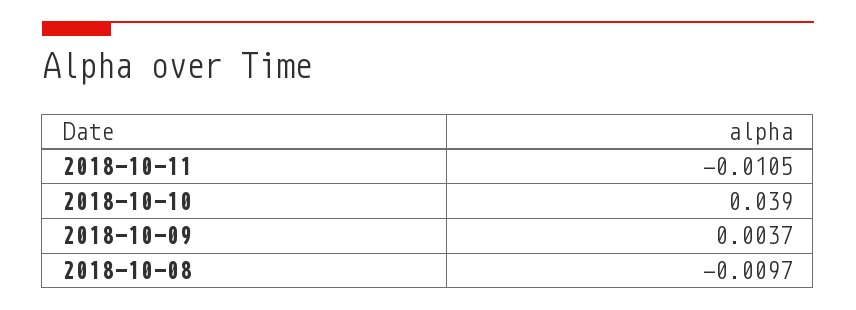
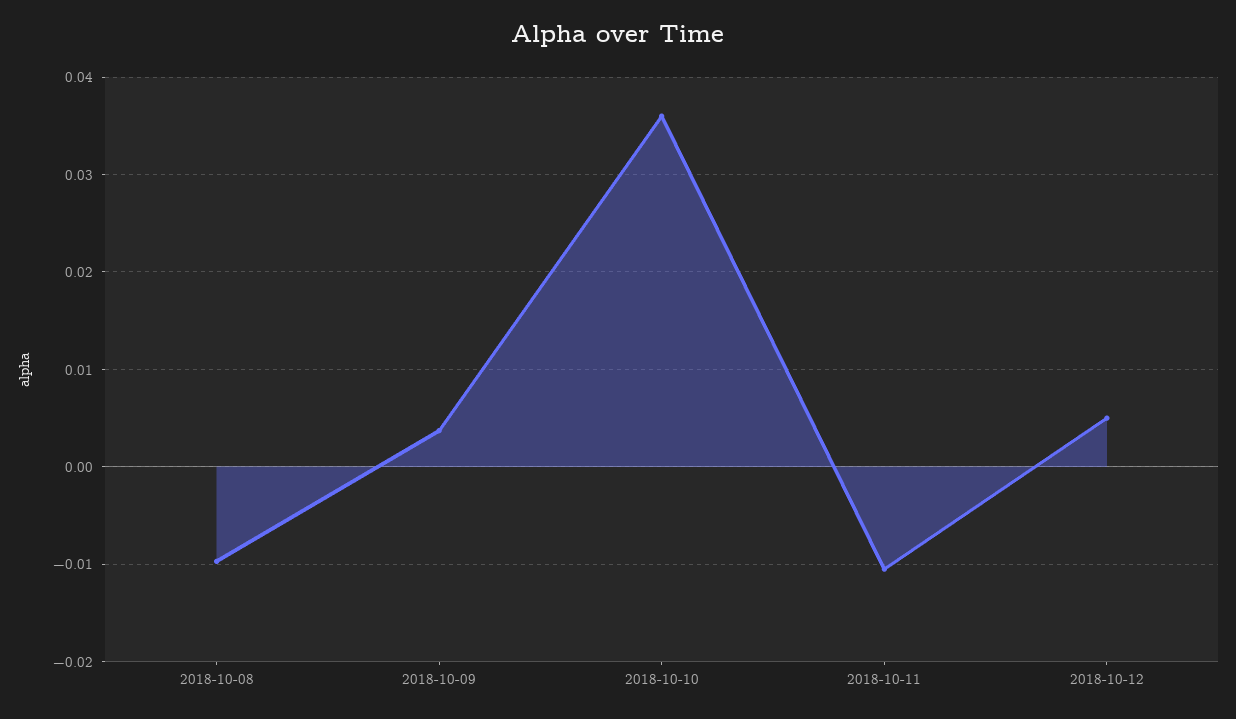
2018-10-10: 0.039 -> 0.036
2018-10-12: none -> 0.005

